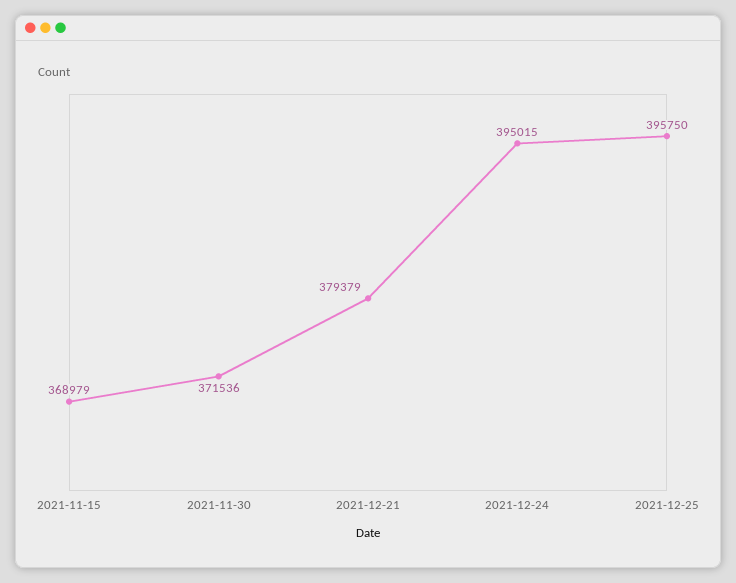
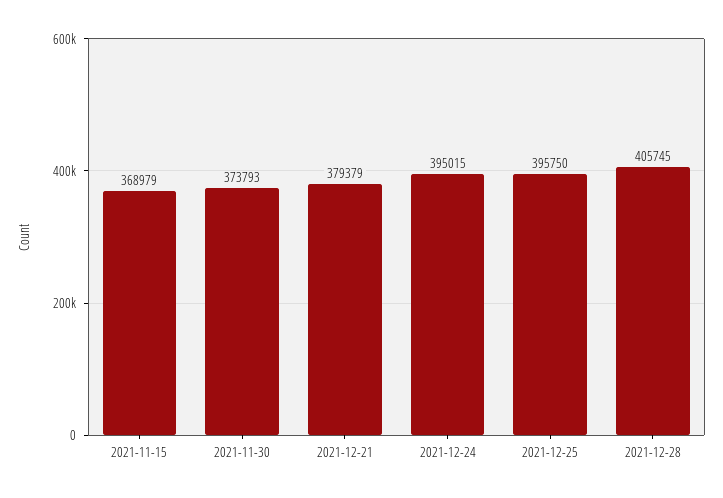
2021-11-30: 371536 -> 373793
2021-12-28: none -> 405745

